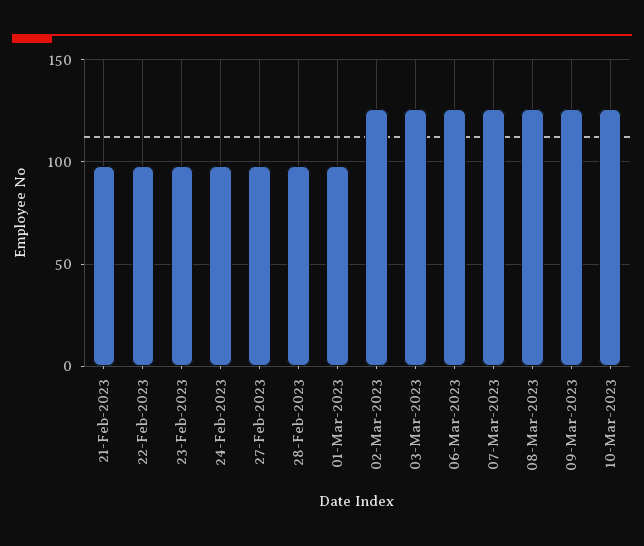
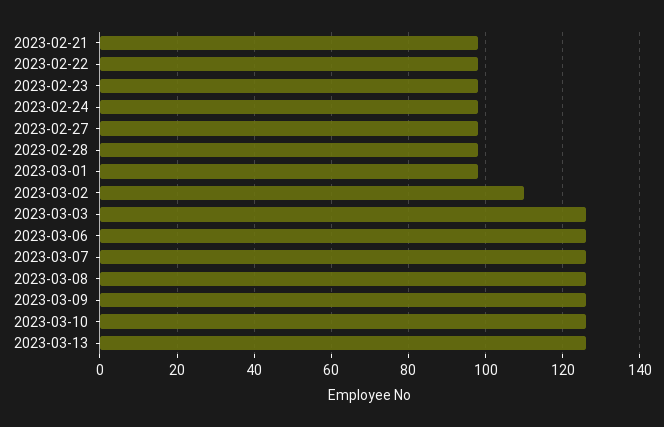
02-Mar-2023: 125 -> 110
2023-03-13: none -> 125

